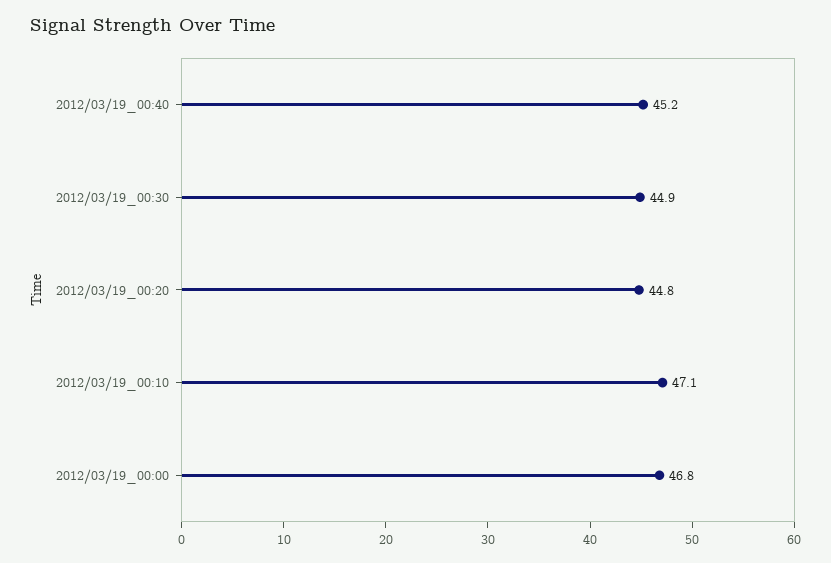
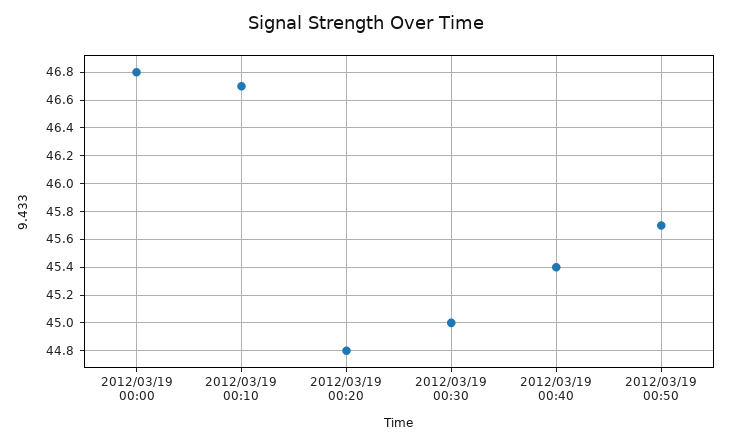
2012/03/19_00:40: 45.2 -> 45.4
2012/03/19_00:30: 44.9 -> 45
2012/03/19_00:10: 47.1 -> 46.7
2012/03/19 00:50: none -> 45.7

